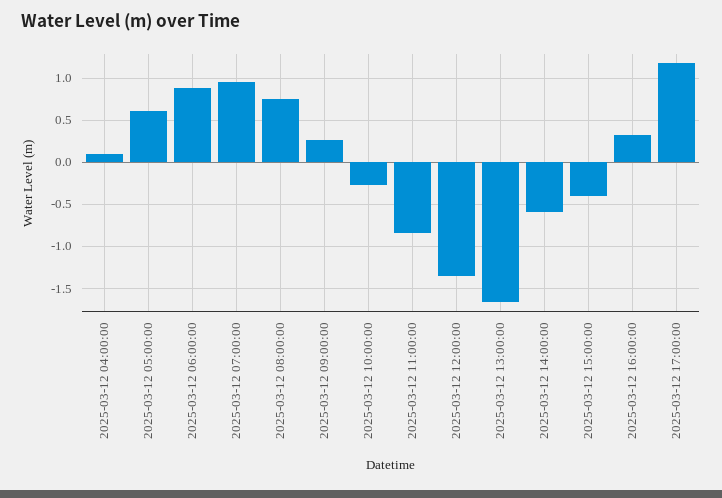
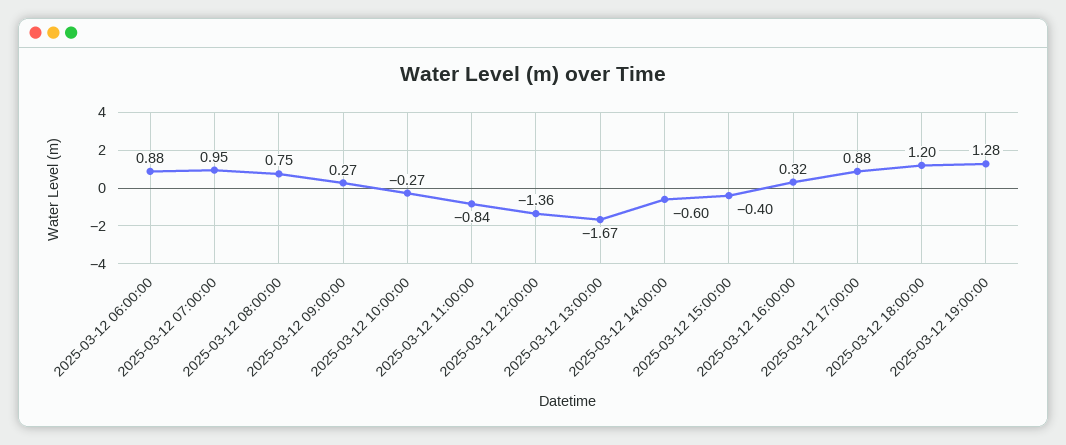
2025-03-12 04:00:00: 0.1 -> none
2025-03-12 05:00:00: 0.6 -> none
2025-03-12 17:00:00: 1.2 -> 0.88
2025-03-12 18:00:00: none -> 1.2
2025-03-12 19:00:00: none -> 1.28

